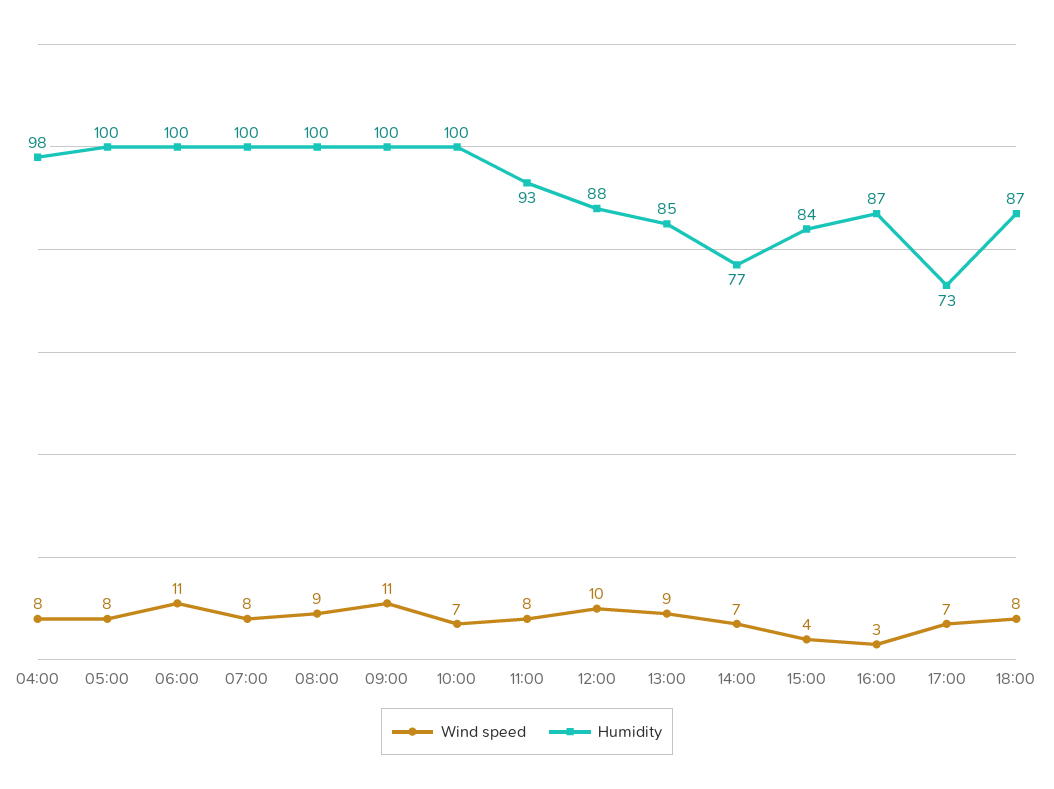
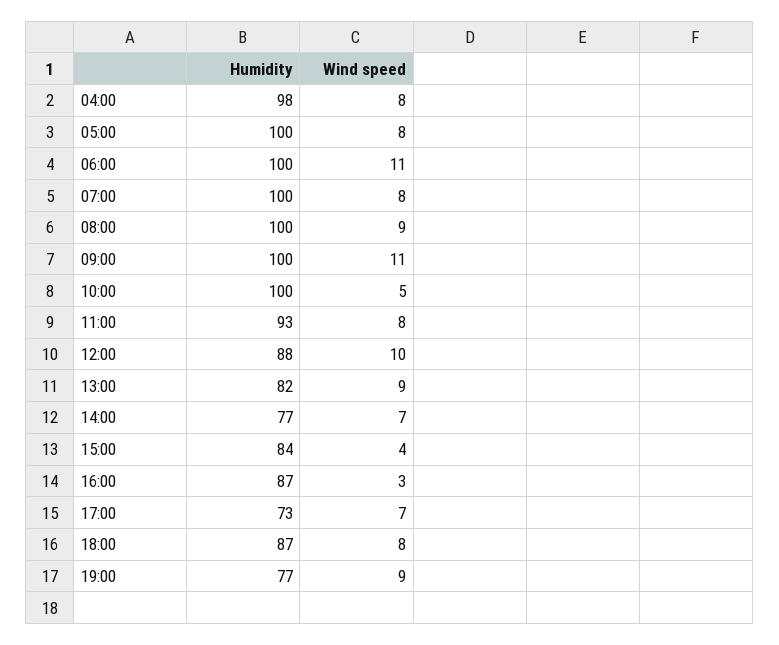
Wind speed, 10:00: 7 -> 5
Humidity, 13:00: 85 -> 82
Humidity, 19:00: none -> 77
Wind speed, 19:00: none -> 9

